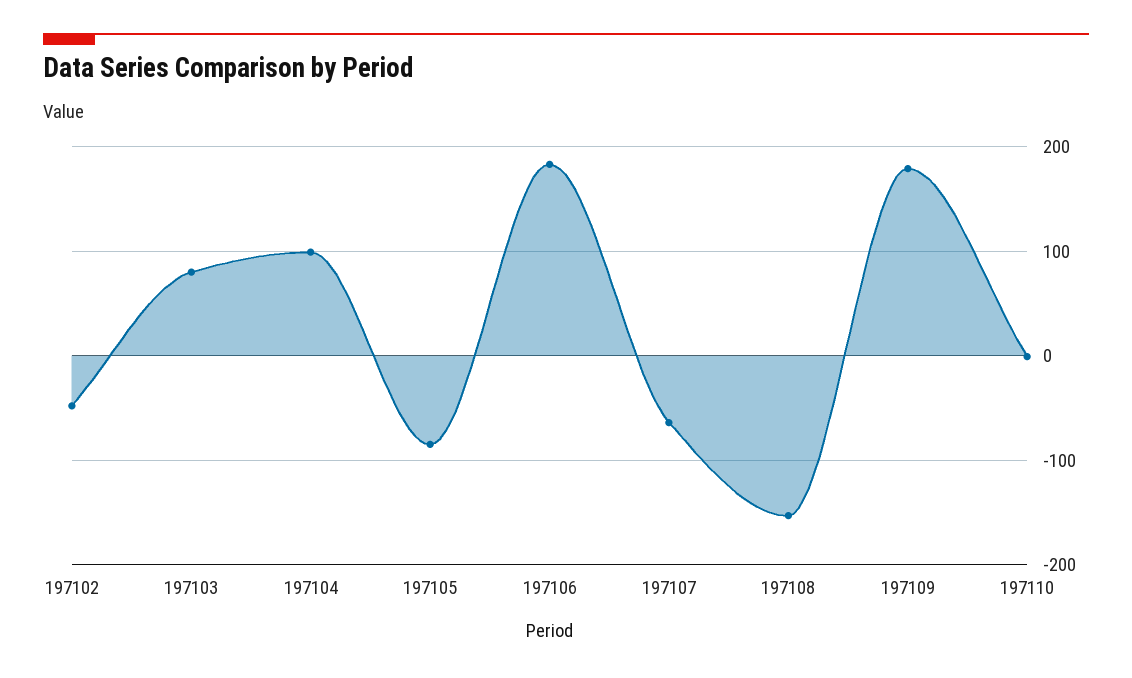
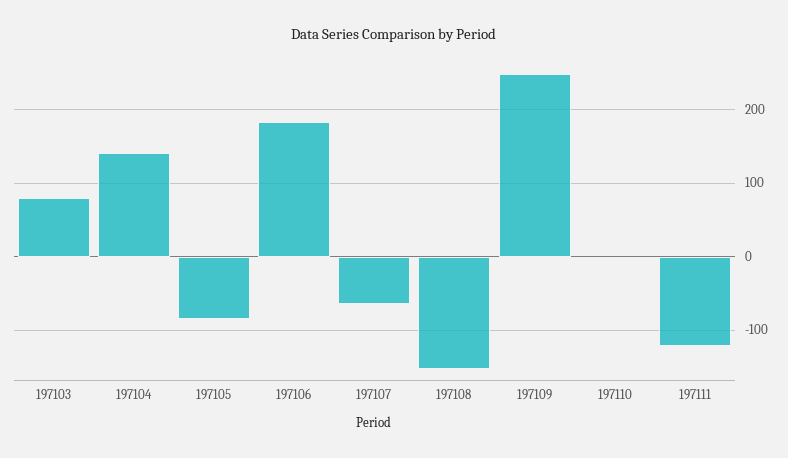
197102: -50 -> none
197104: 100 -> 140
197109: 180 -> 250
197111: none -> -120

